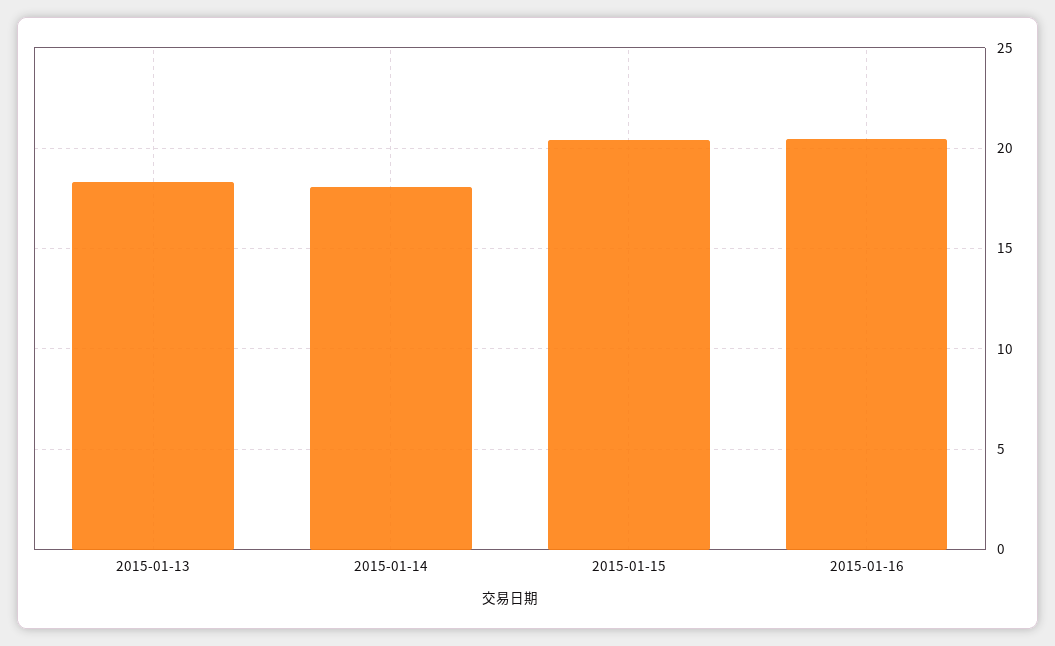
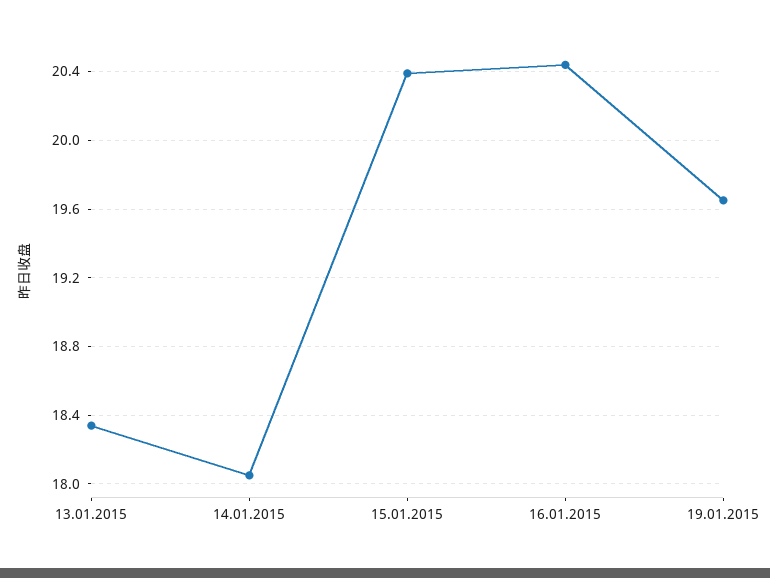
19.01.2015: none -> 19.65

